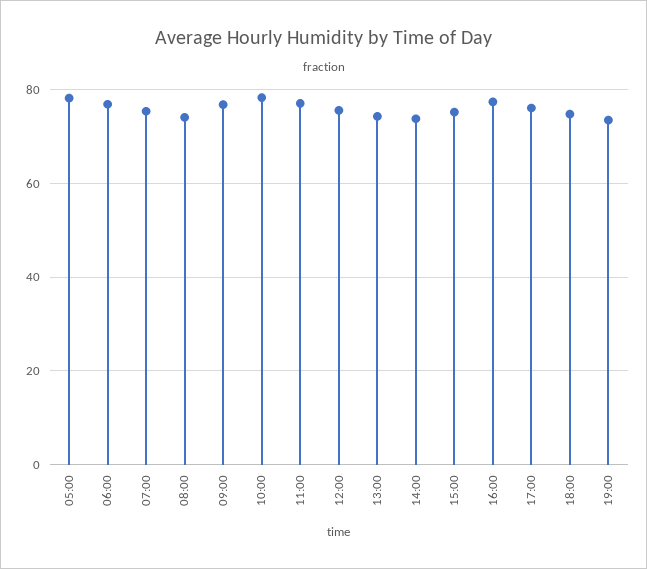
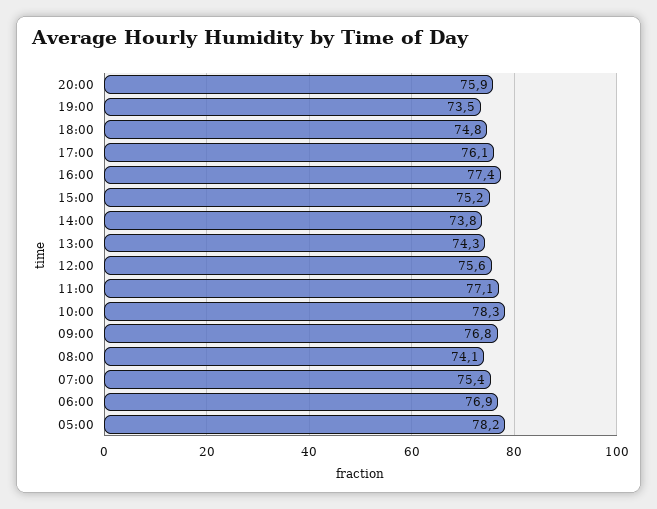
20:00: none -> 75.9

